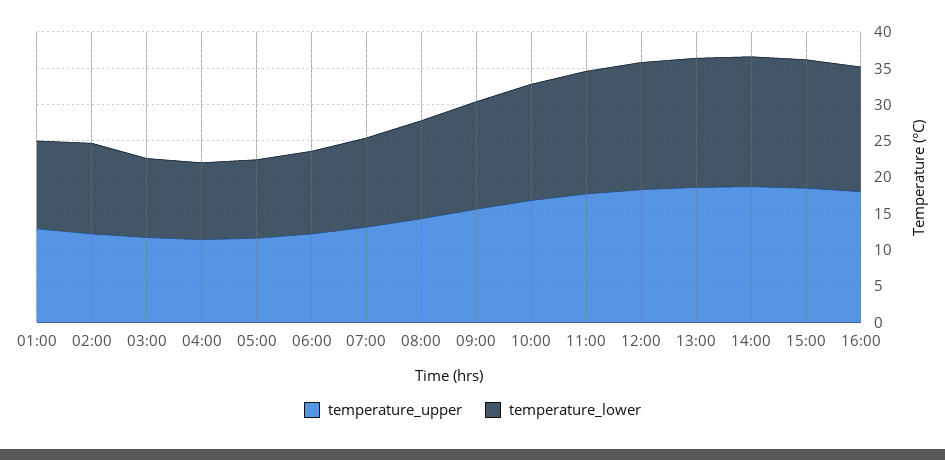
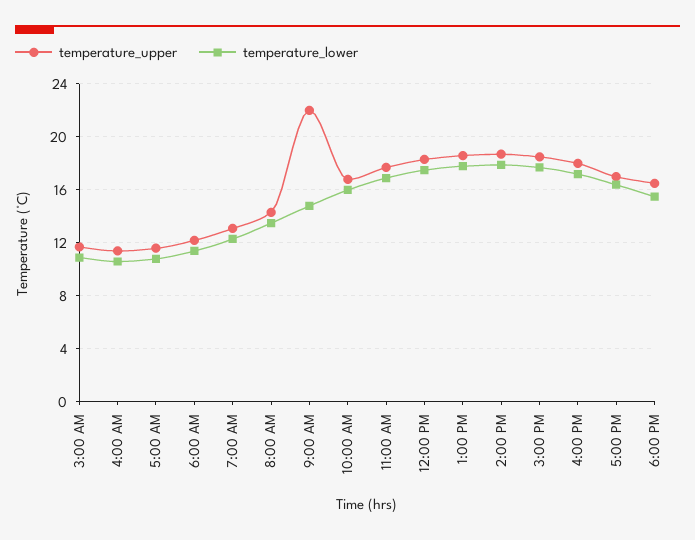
temperature_upper, 01:00: 12.5 -> none
temperature_lower, 01:00: 12.5 -> none
temperature_upper, 02:00: 12.5 -> none
temperature_lower, 02:00: 12.5 -> none
temperature_upper, 09:00: 15 -> 22
temperature_upper, 5:00 PM: none -> 17
temperature_lower, 5:00 PM: none -> 16.5
temperature_upper, 6:00 PM: none -> 16.5
temperature_lower, 6:00 PM: none -> 15.5

